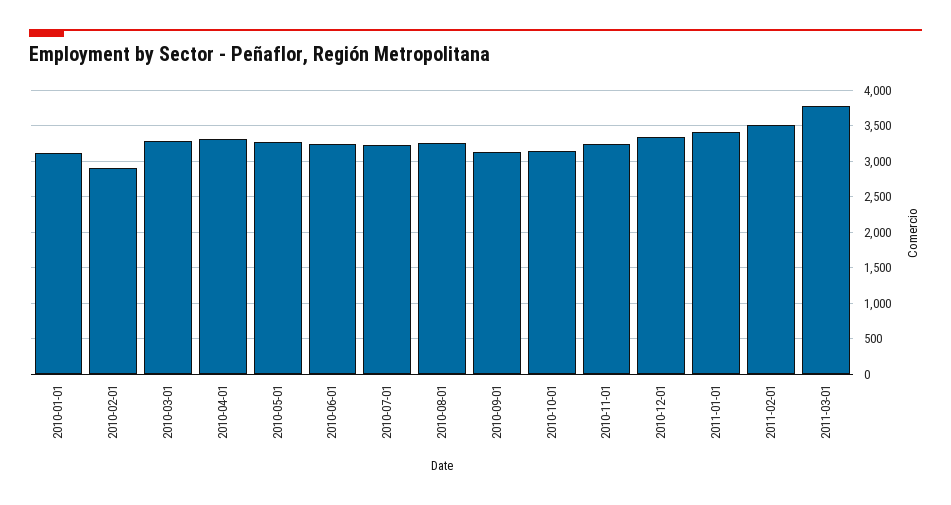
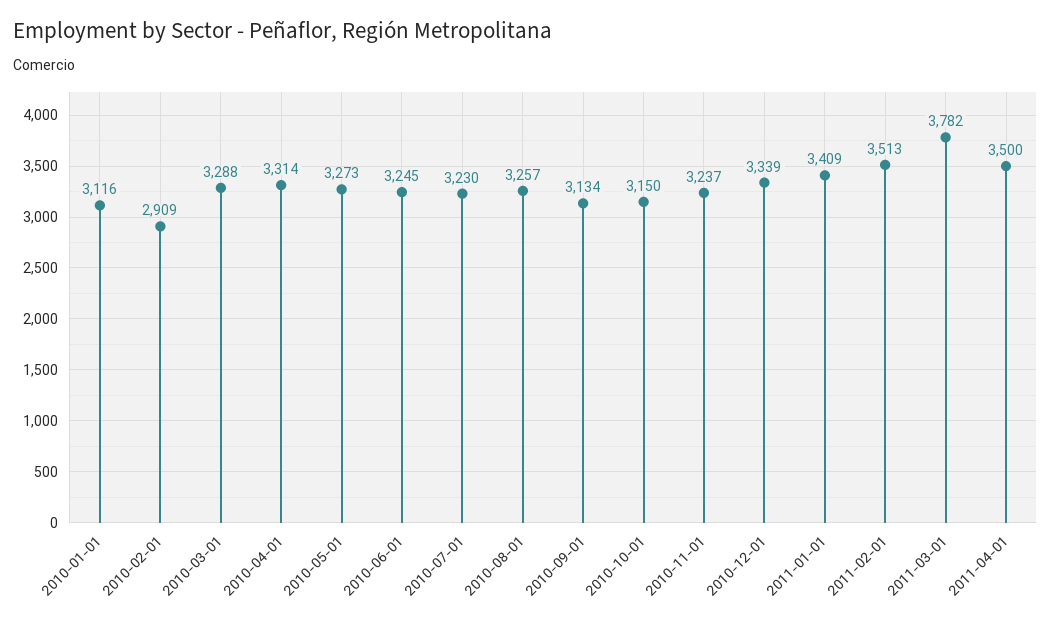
2011-04-01: none -> 3500

